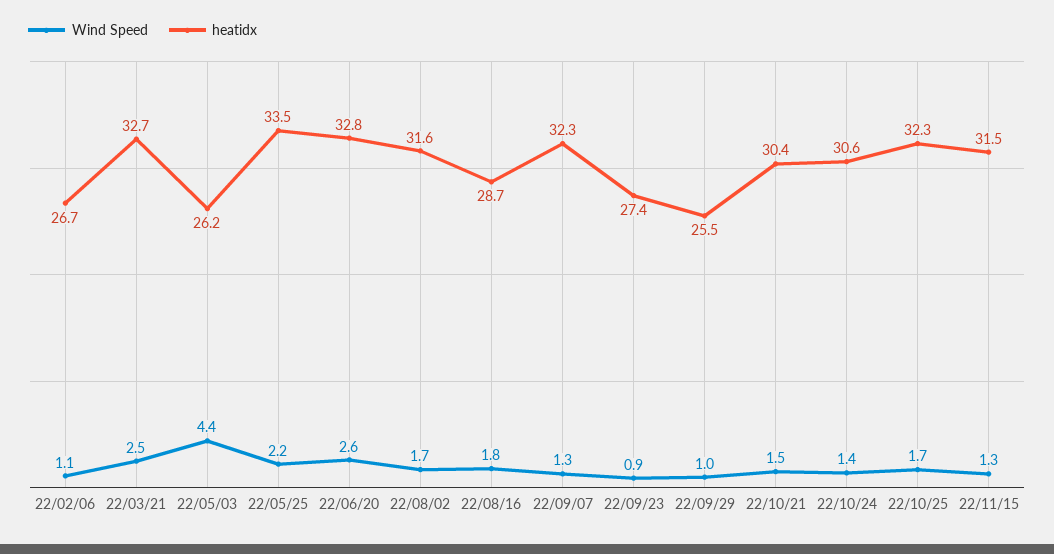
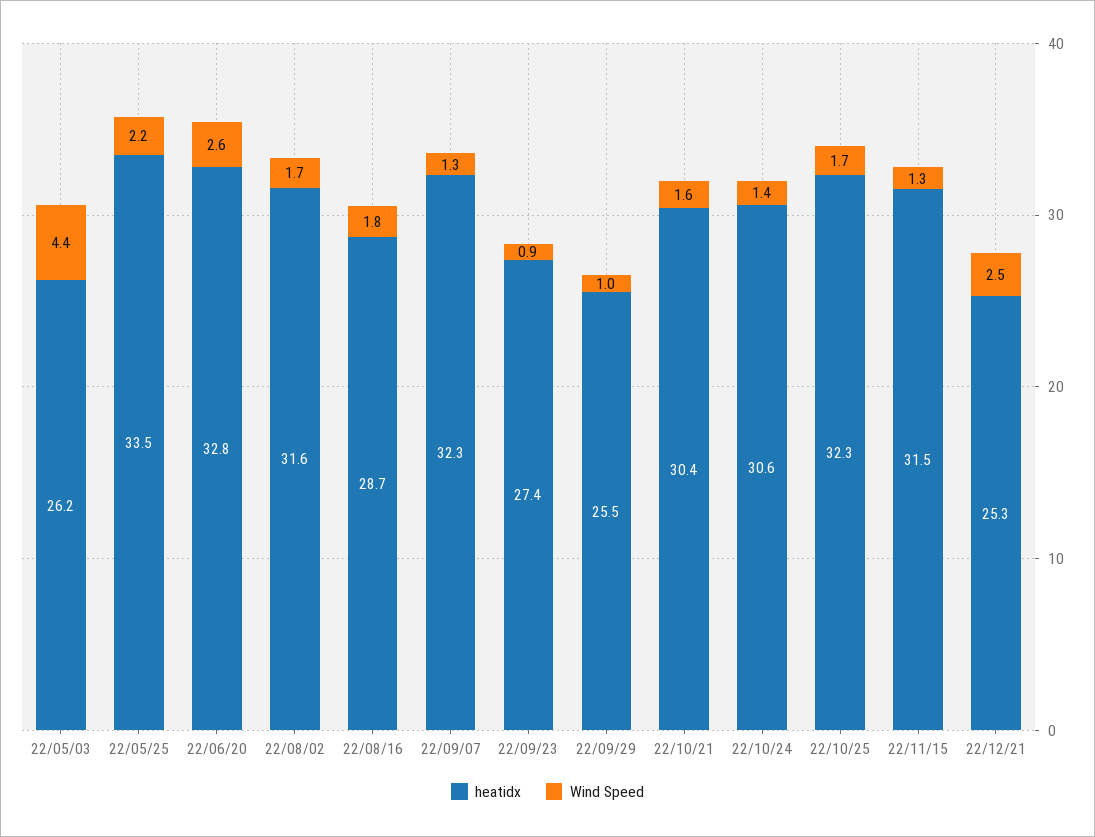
Wind Speed, 22/02/06: 1.1 -> none
heatidx, 22/02/06: 26.7 -> none
Wind Speed, 22/03/21: 2.5 -> none
heatidx, 22/03/21: 32.7 -> none
Wind Speed, 22/10/21: 1.5 -> 1.6
heatidx, 22/12/21: none -> 25.3
Wind Speed, 22/12/21: none -> 2.5

